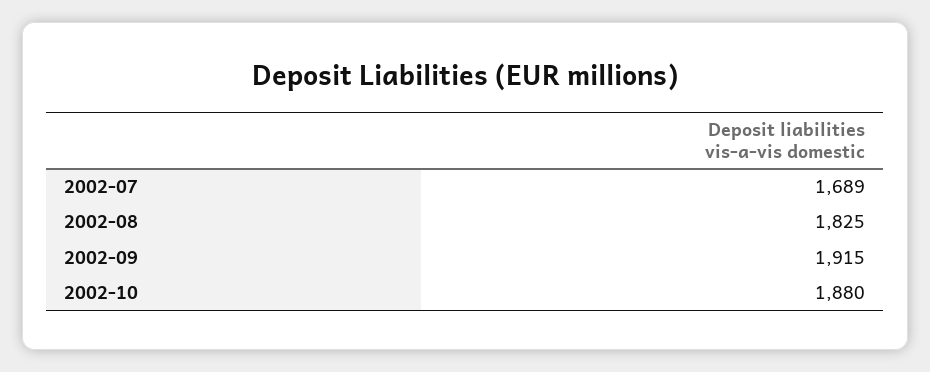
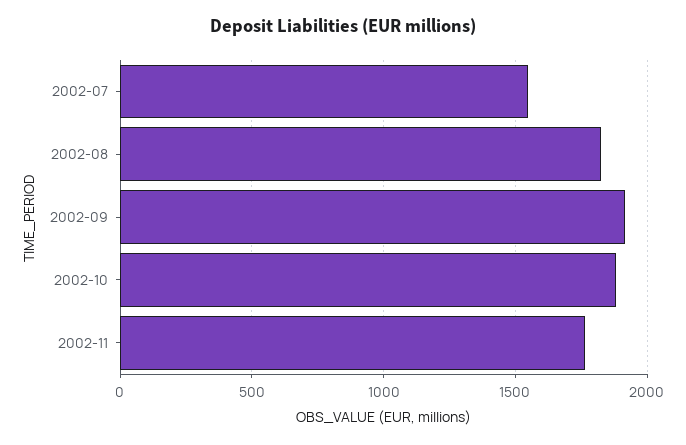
2002-07: 1689 -> 1550
2002-11: none -> 1750

